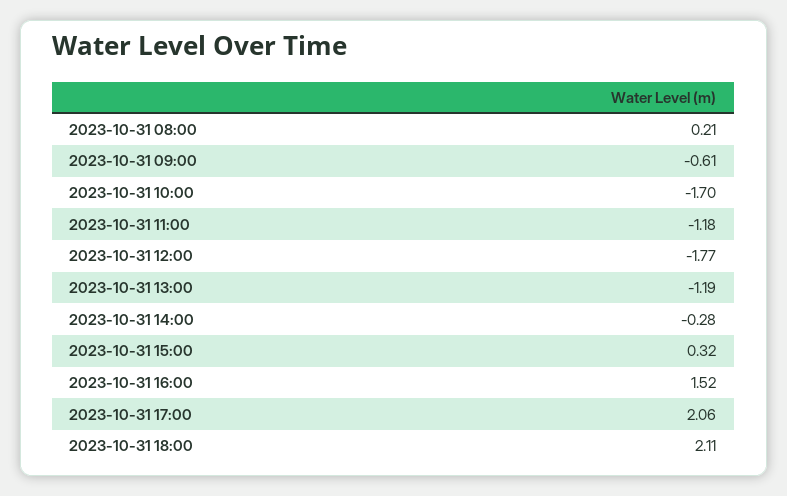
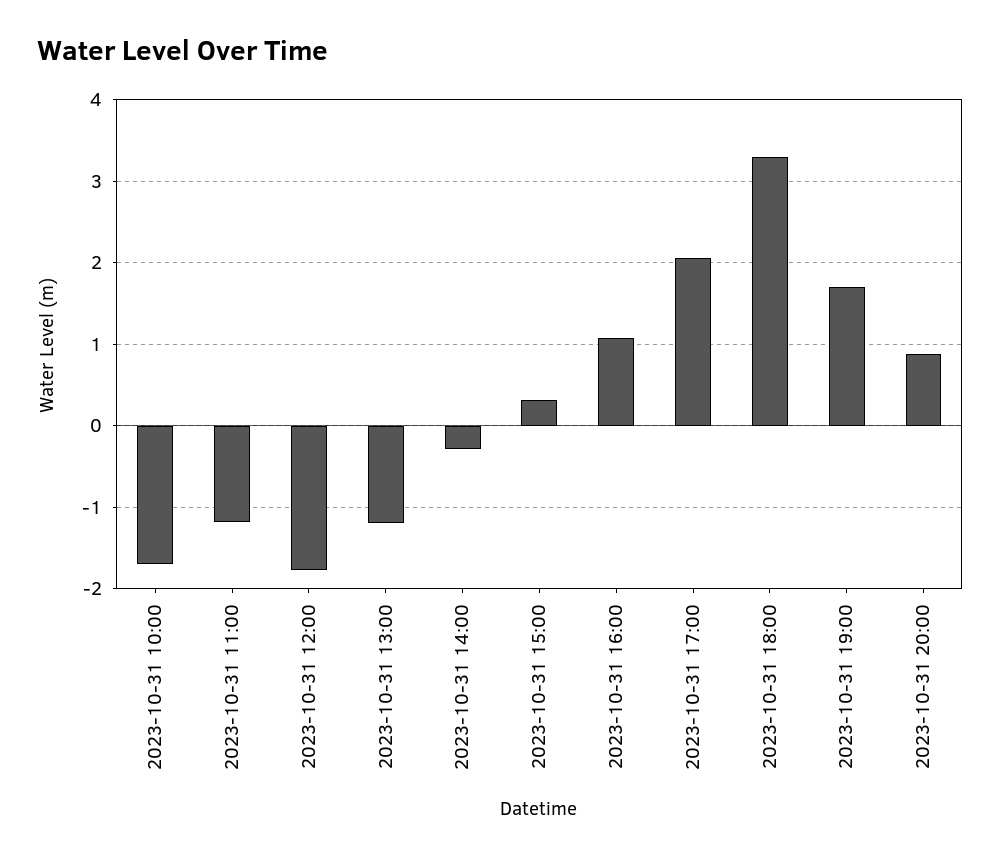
2023-10-31 08:00: 0.21 -> none
2023-10-31 09:00: -0.61 -> none
2023-10-31 16:00: 1.52 -> 1.1
2023-10-31 18:00: 2.11 -> 3.3
2023-10-31 19:00: none -> 1.7
2023-10-31 20:00: none -> 0.9

